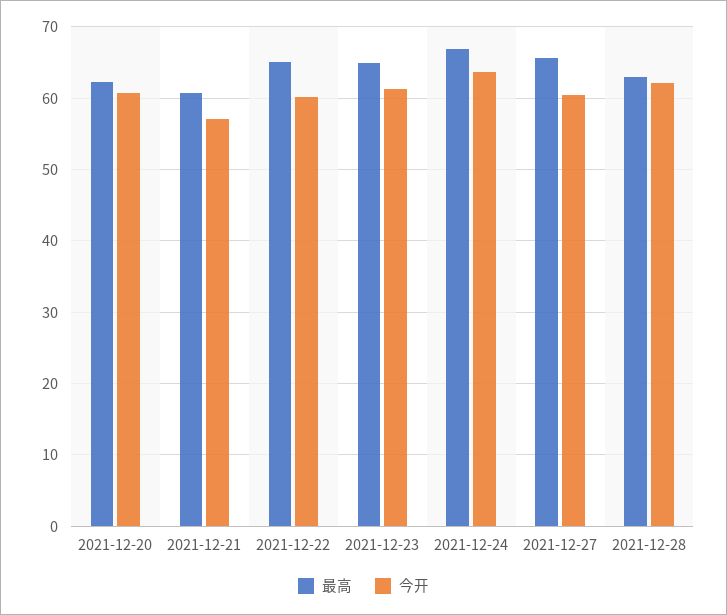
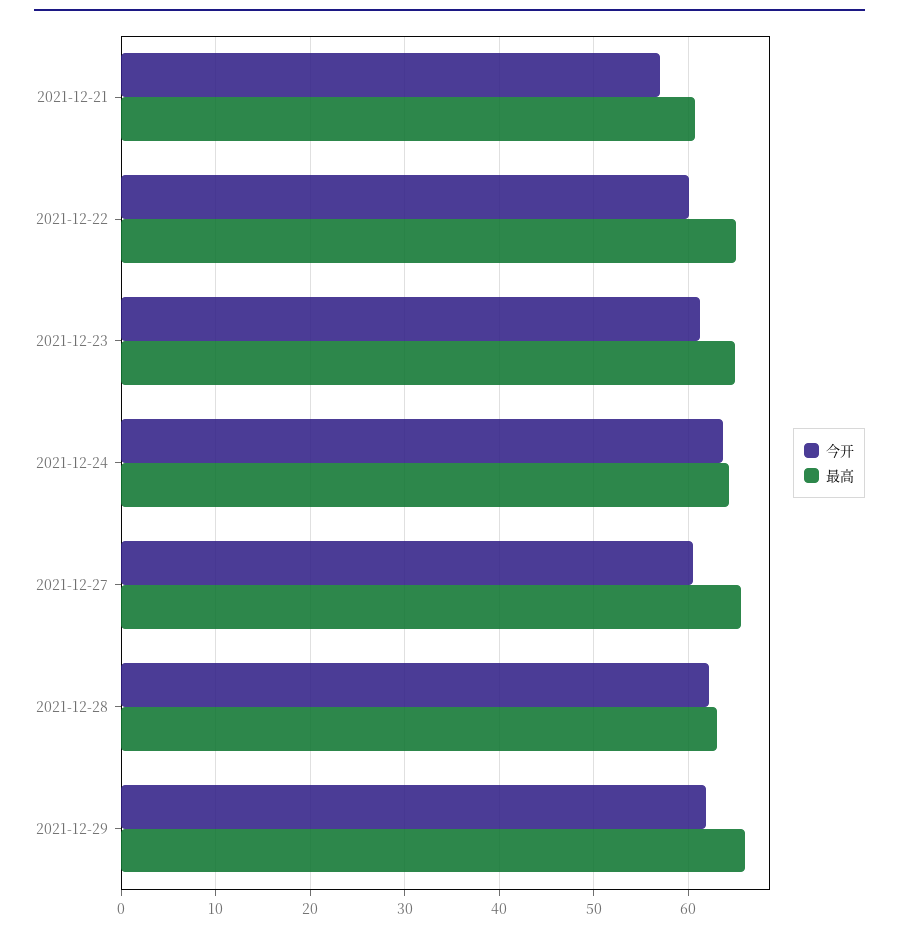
最高, 2021-12-20: 62 -> none
今开, 2021-12-20: 61 -> none
最高, 2021-12-24: 67 -> 64
今开, 2021-12-29: none -> 62
最高, 2021-12-29: none -> 66

